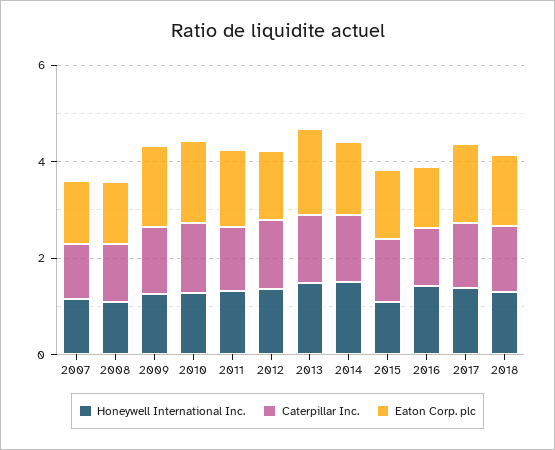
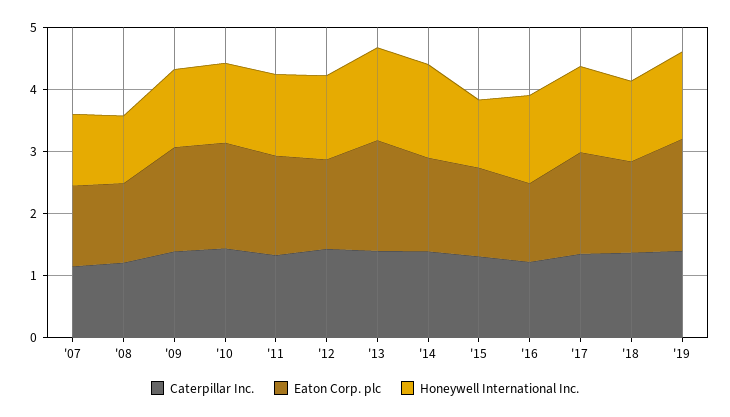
Caterpillar Inc., '19: none -> 1.4
Eaton Corp. plc, '19: none -> 1.8
Honeywell International Inc., '19: none -> 1.4

